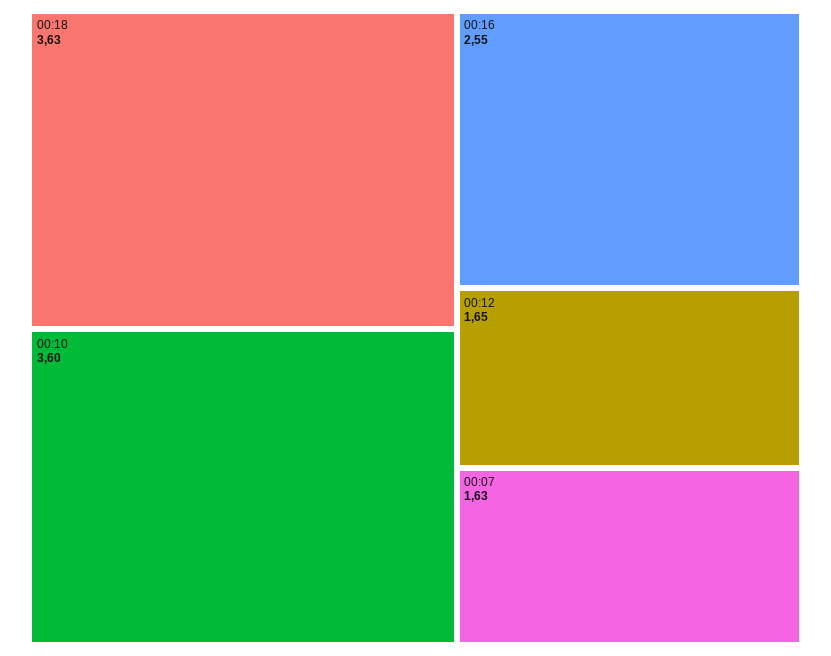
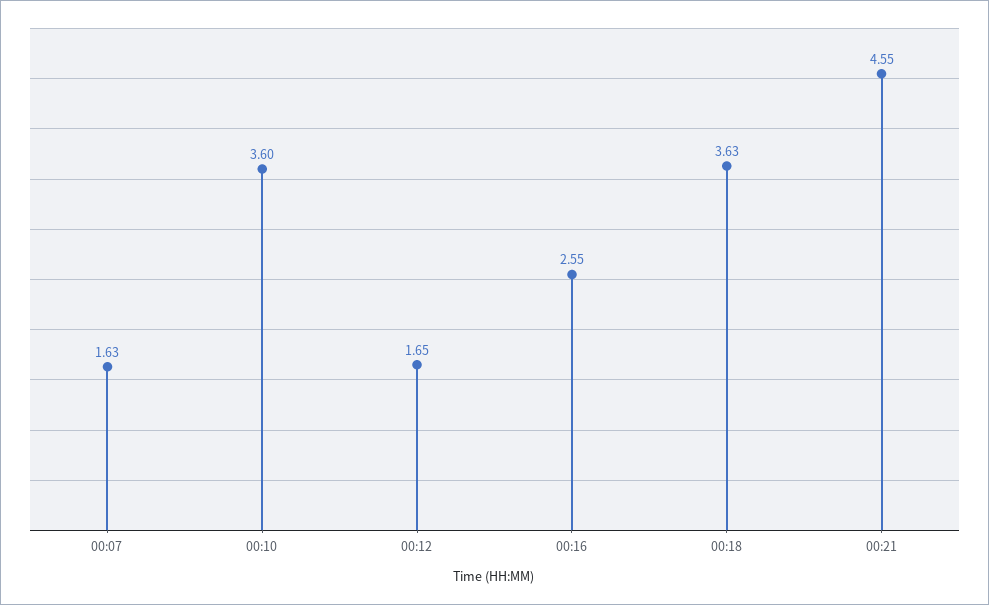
00:21: none -> 4.55

